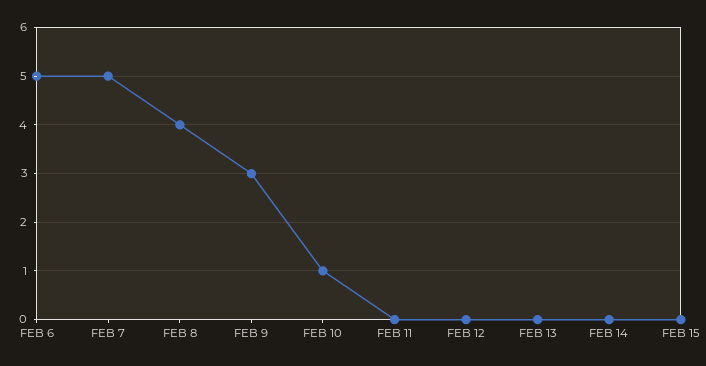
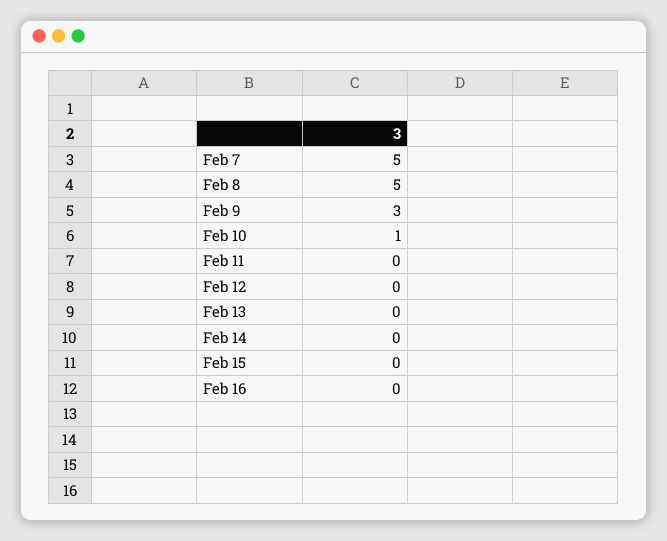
FEB 6: 5 -> none
FEB 8: 4 -> 5
Feb 16: none -> 0

